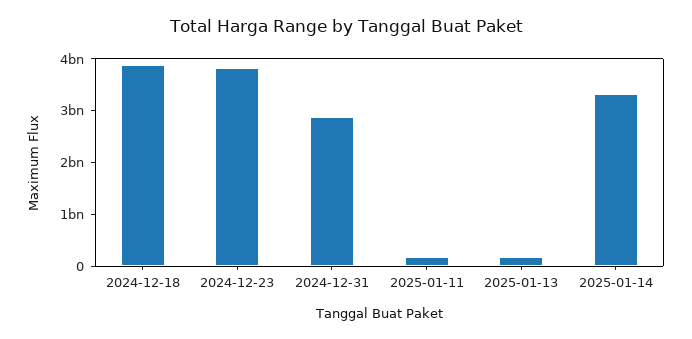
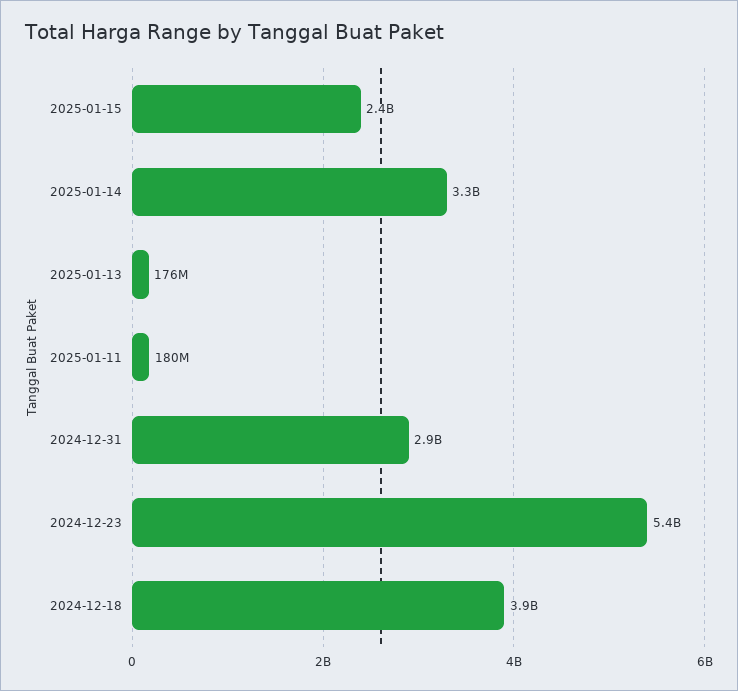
2024-12-23: 3800000000 -> 5400000000
2025-01-15: none -> 2400000000

